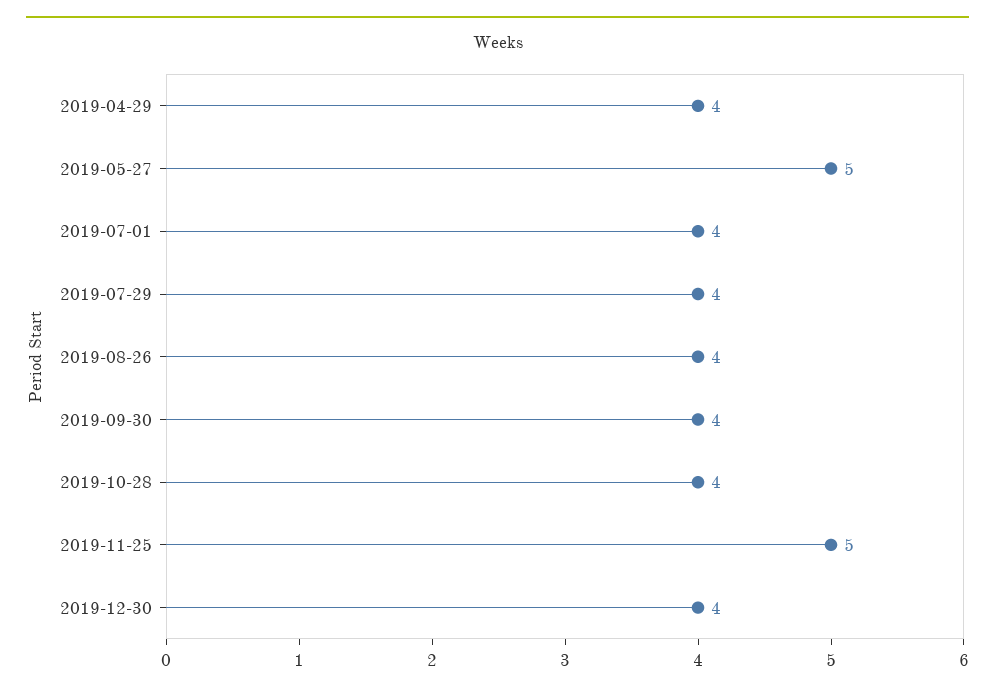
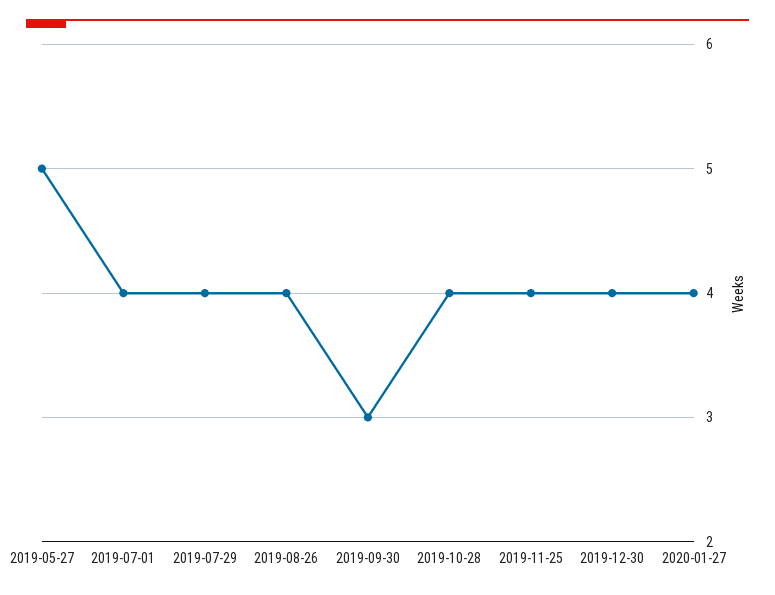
2019-04-29: 4 -> none
2019-09-30: 4 -> 3
2019-11-25: 5 -> 4
2020-01-27: none -> 4

